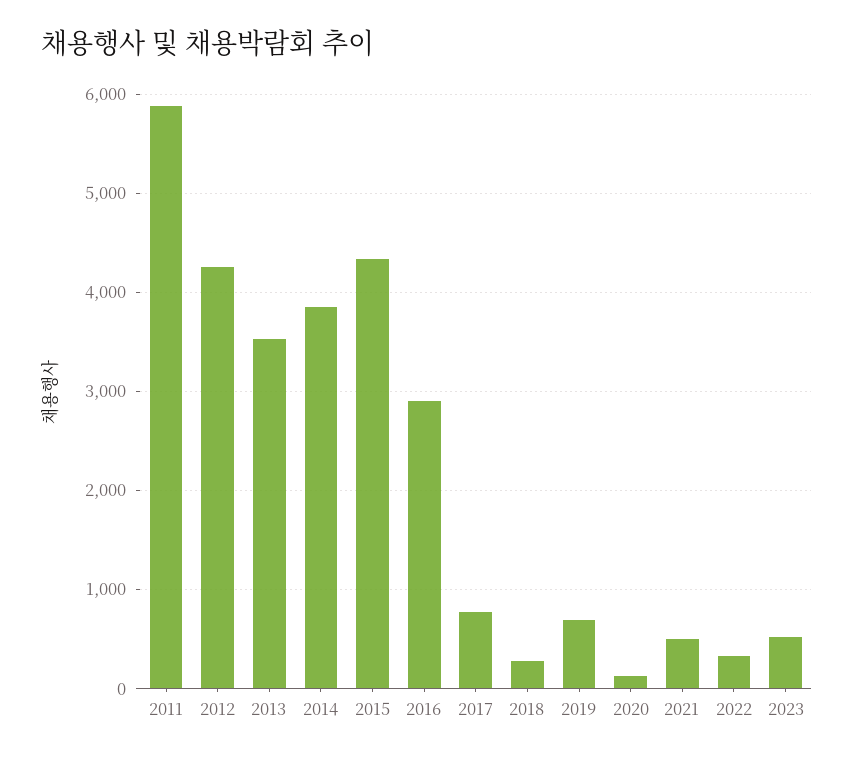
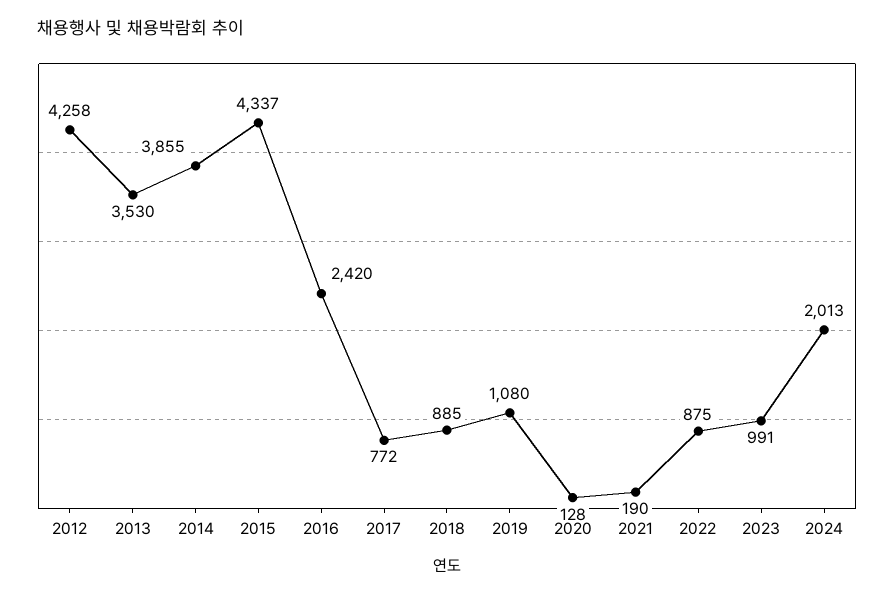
2011: 5900 -> none
2016: 2900 -> 2420
2018: 300 -> 885
2019: 700 -> 1080
2021: 500 -> 190
2022: 300 -> 875
2023: 500 -> 991
2024: none -> 2013

